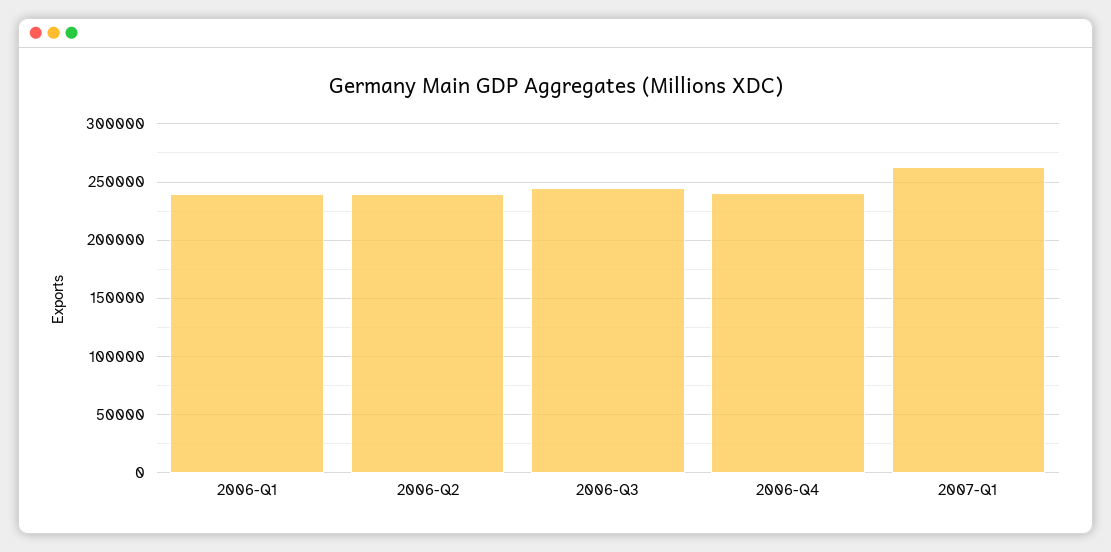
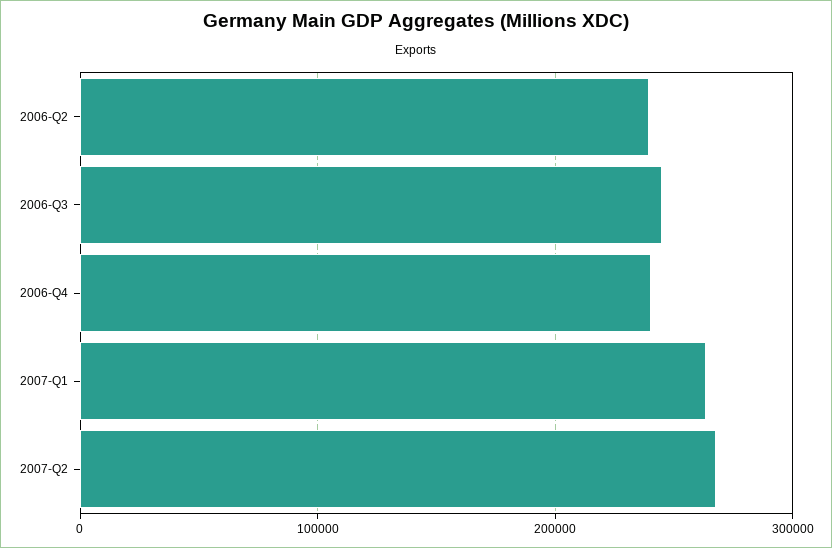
2006-Q1: 240000 -> none
2007-Q2: none -> 270000

